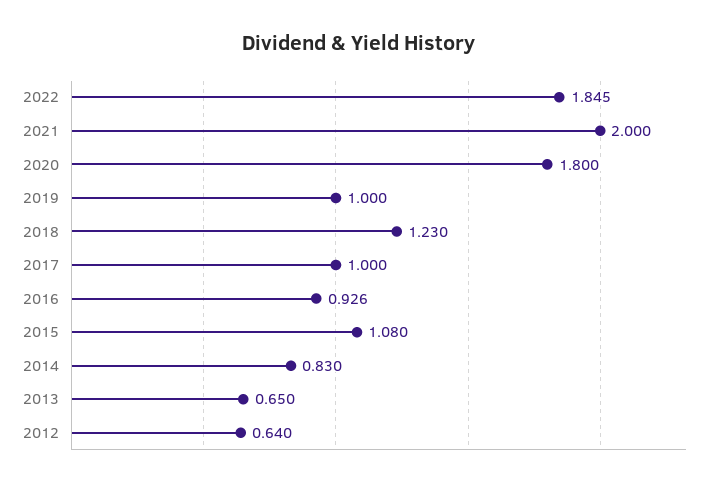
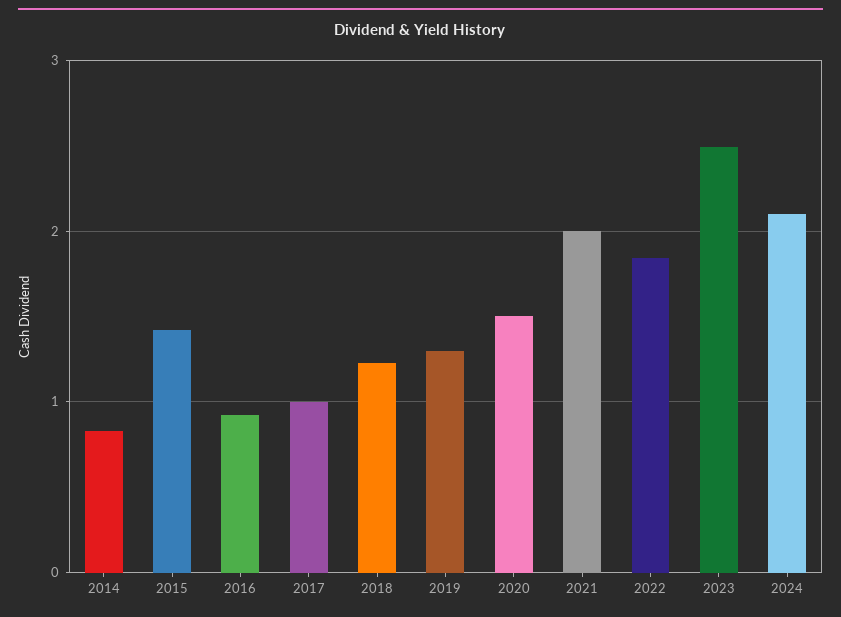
2020: 1.8 -> 1.5
2019: 1 -> 1.3
2015: 1.08 -> 1.4
2013: 0.65 -> none
2012: 0.64 -> none
2023: none -> 2.5
2024: none -> 2.1

